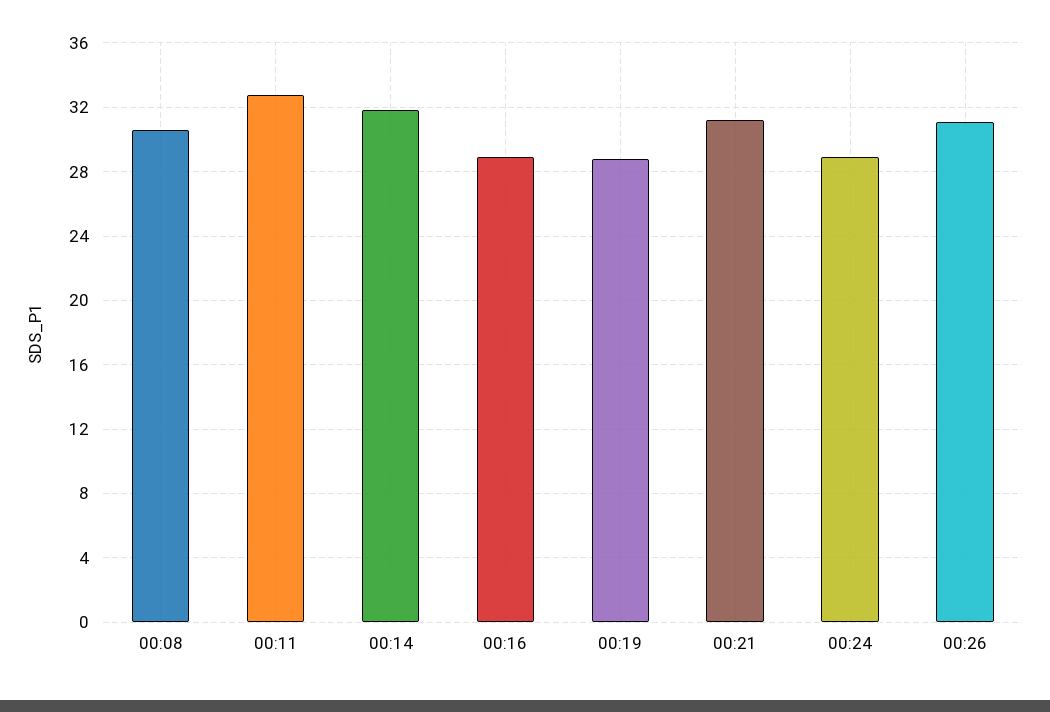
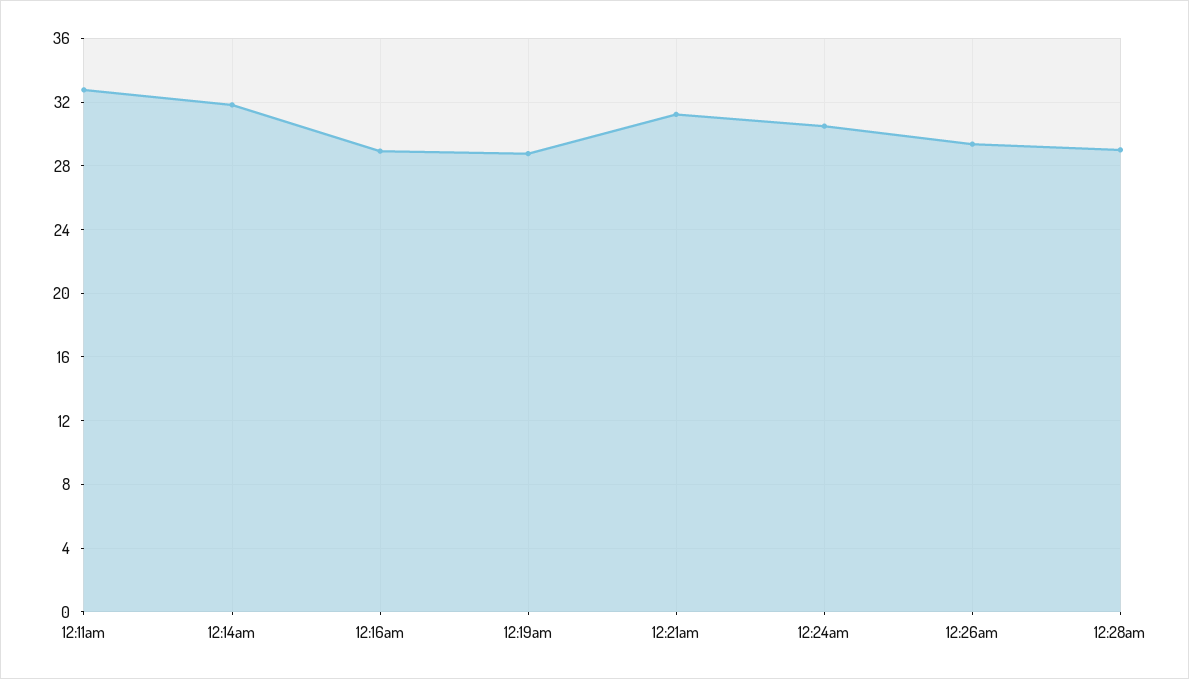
00:08: 30.5 -> none
00:24: 29 -> 30.5
00:26: 31 -> 29.5
12:28am: none -> 29

